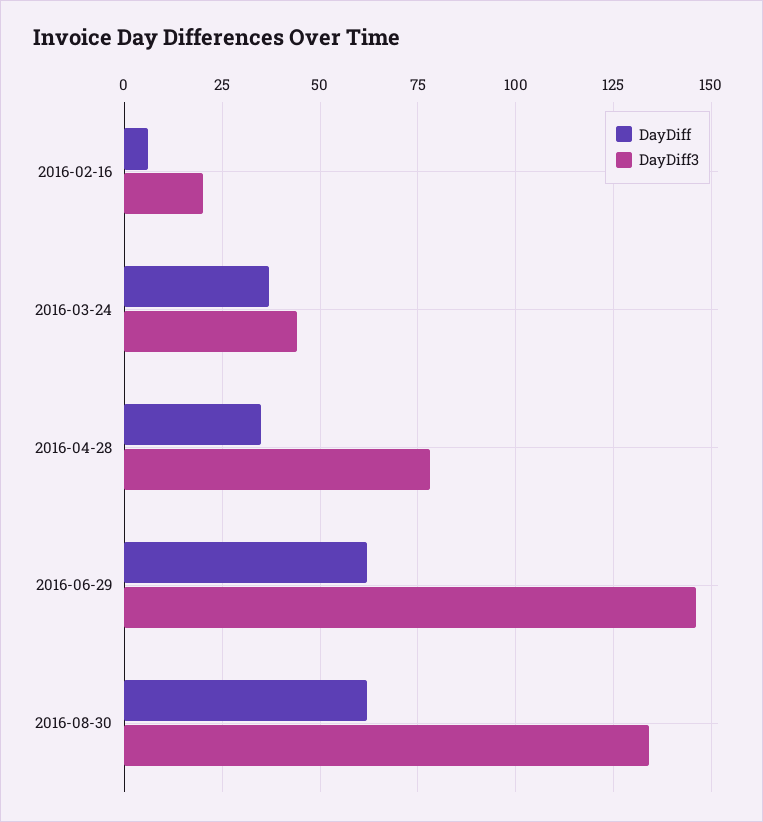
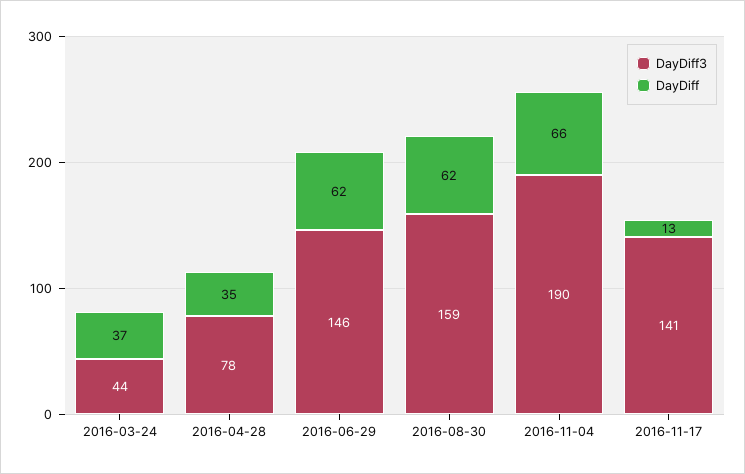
DayDiff, 2016-02-16: 5 -> none
DayDiff3, 2016-02-16: 20 -> none
DayDiff3, 2016-08-30: 135 -> 159
DayDiff3, 2016-11-04: none -> 190
DayDiff, 2016-11-04: none -> 66
DayDiff3, 2016-11-17: none -> 141
DayDiff, 2016-11-17: none -> 13

